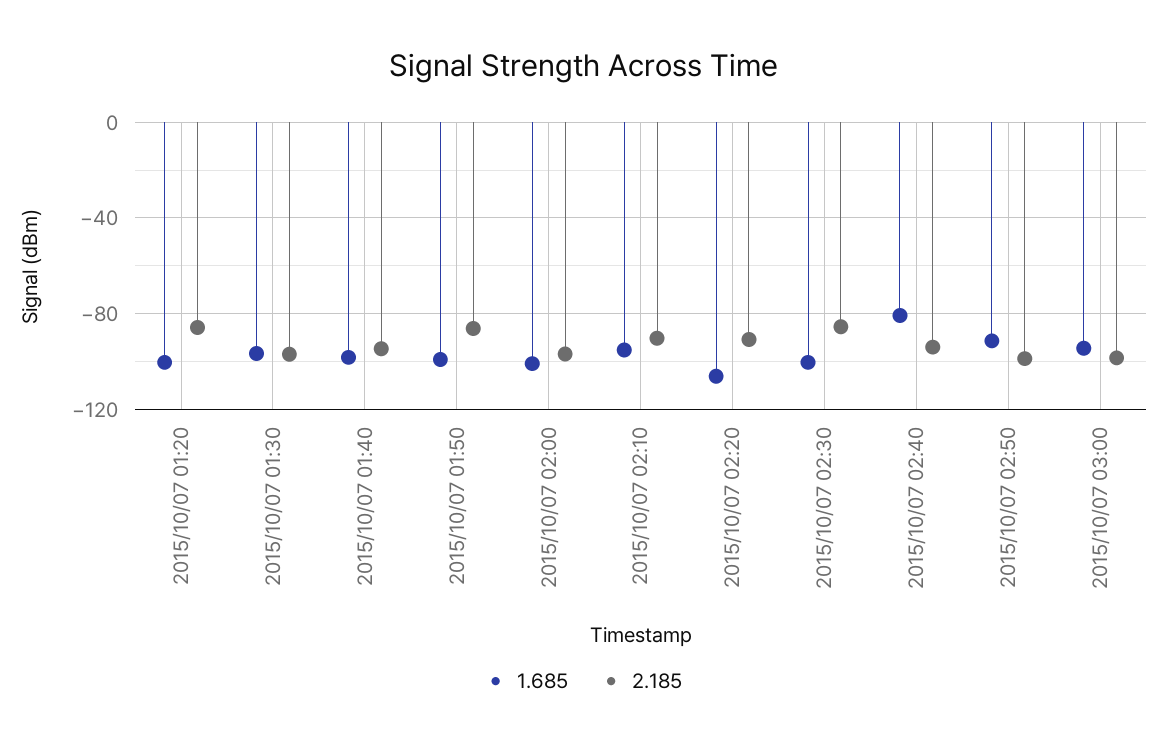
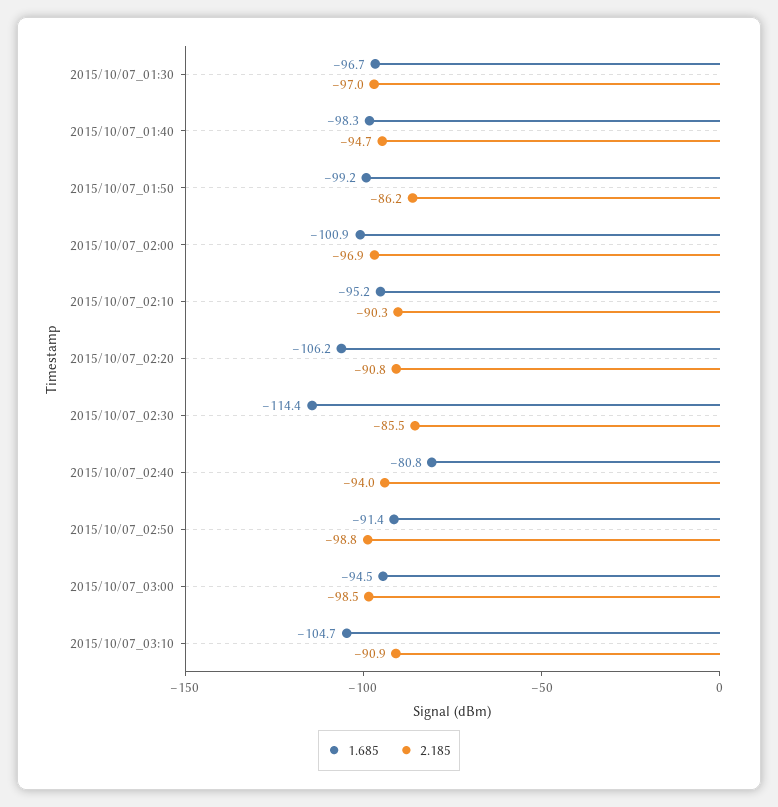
1.685, 2015/10/07 01:20: -100 -> none
2.185, 2015/10/07 01:20: -85 -> none
1.685, 2015/10/07 02:30: -100 -> -114.4
1.685, 2015/10/07_03:10: none -> -104.7
2.185, 2015/10/07_03:10: none -> -90.9

